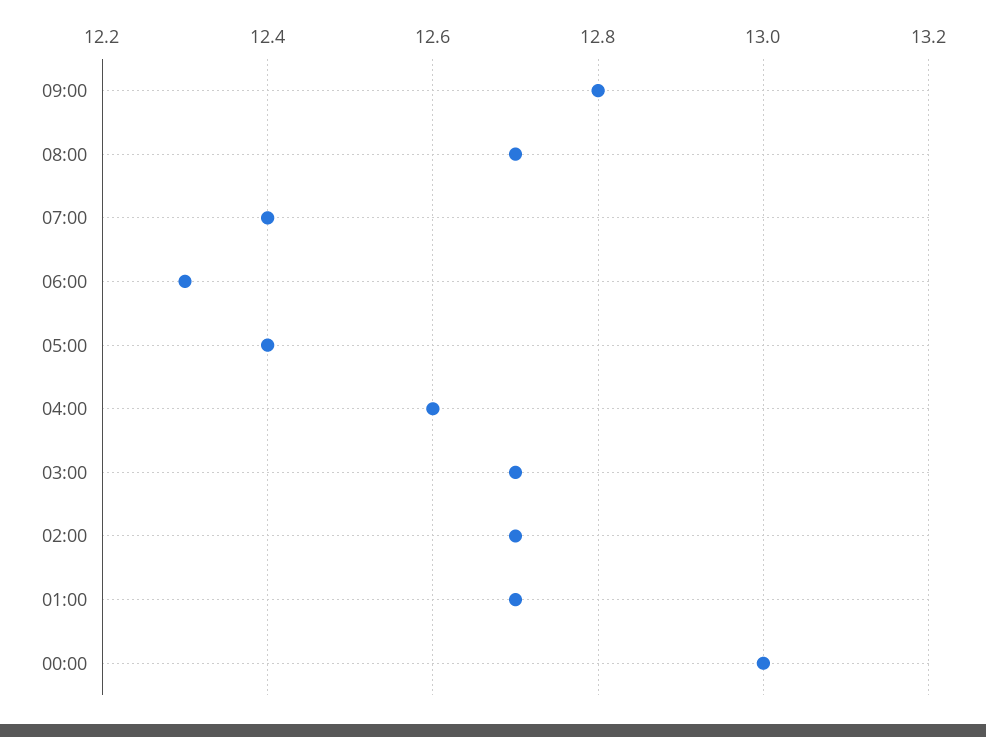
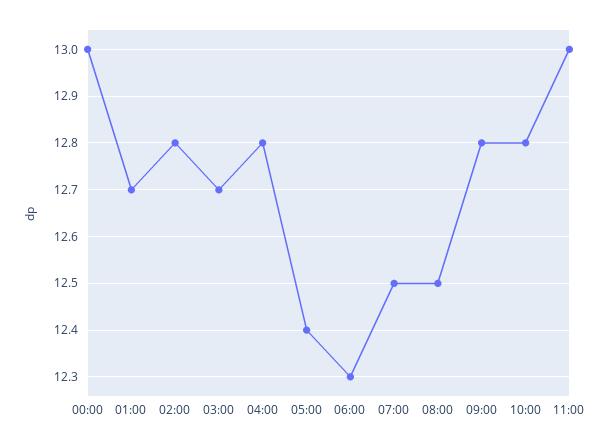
08:00: 12.7 -> 12.5
07:00: 12.4 -> 12.5
04:00: 12.6 -> 12.8
02:00: 12.7 -> 12.8
10:00: none -> 12.8
11:00: none -> 13

